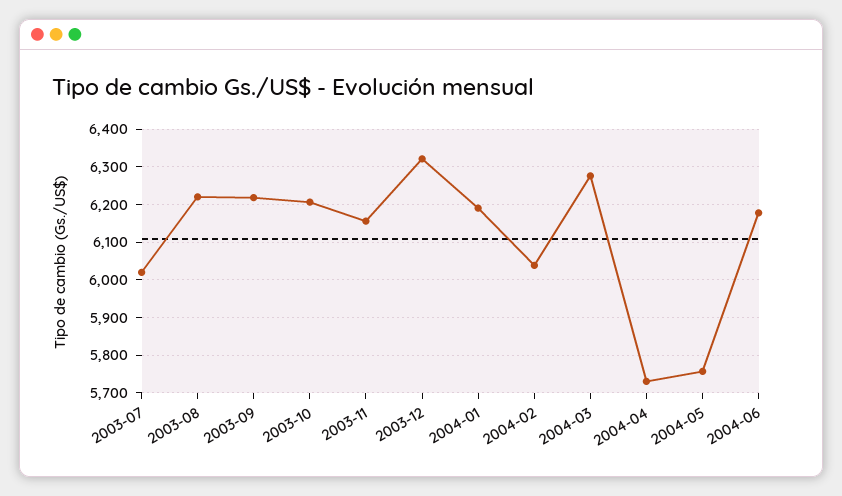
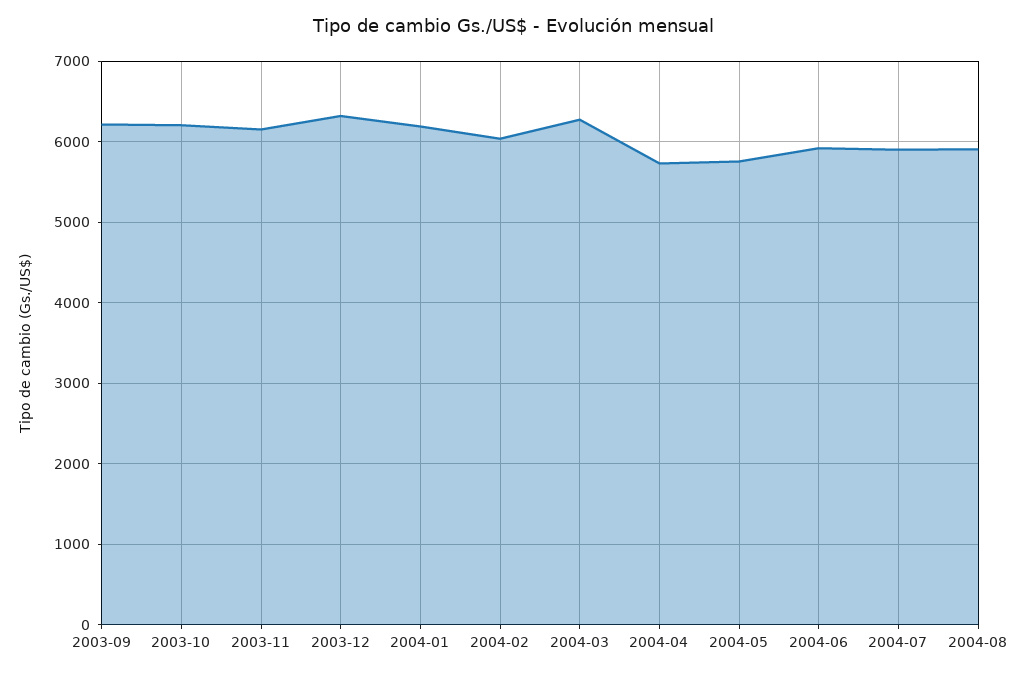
2003-07: 6020 -> none
2003-08: 6220 -> none
2004-06: 6180 -> 5900
2004-07: none -> 5900
2004-08: none -> 5900

